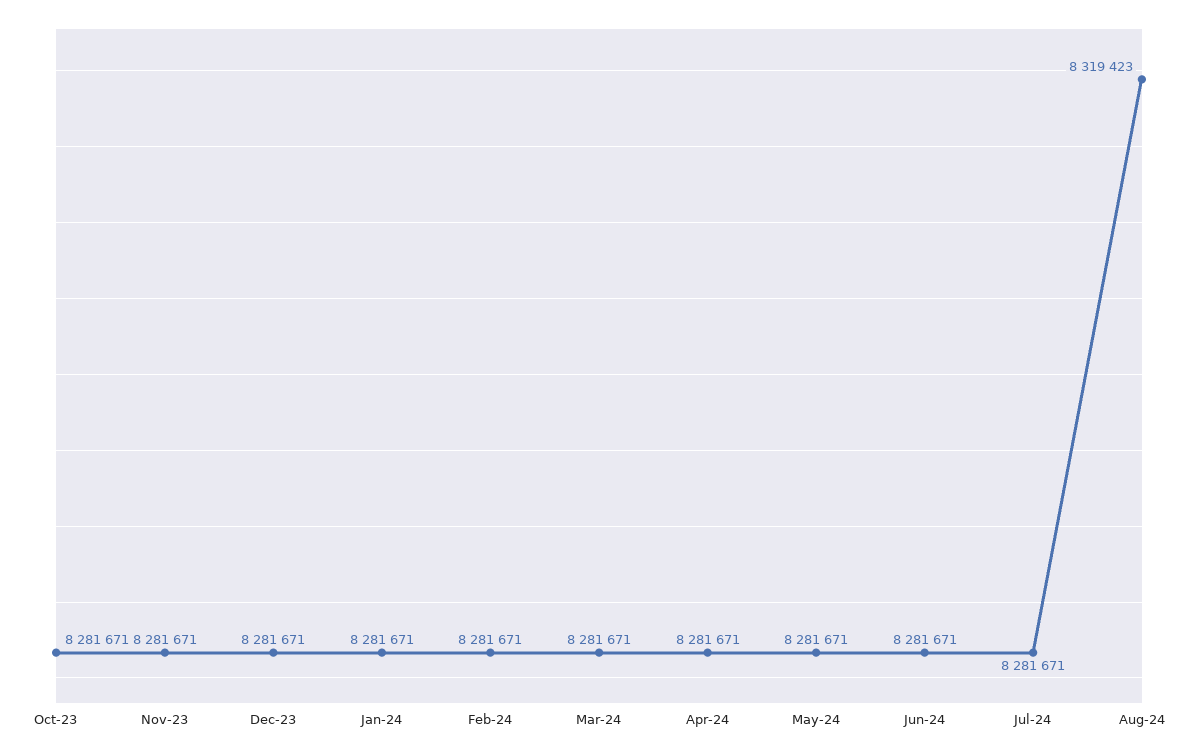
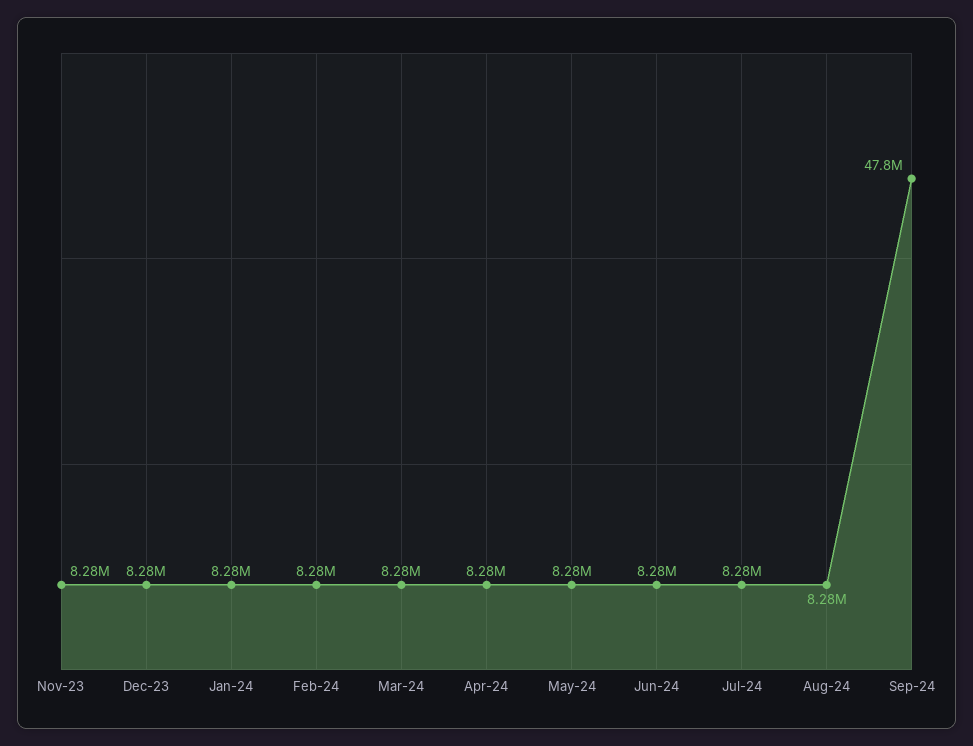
Oct-23: 8281671 -> none
Aug-24: 8319423 -> 8280000
Sep-24: none -> 47800000

